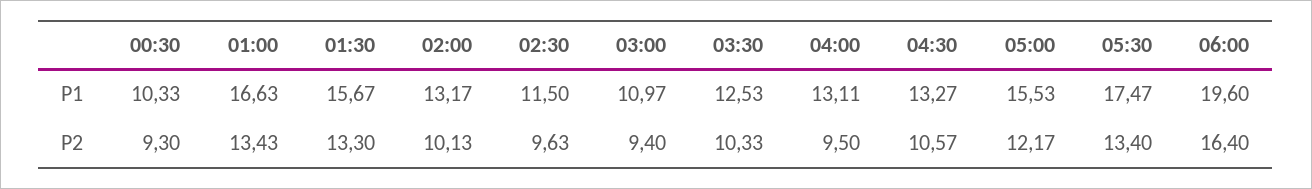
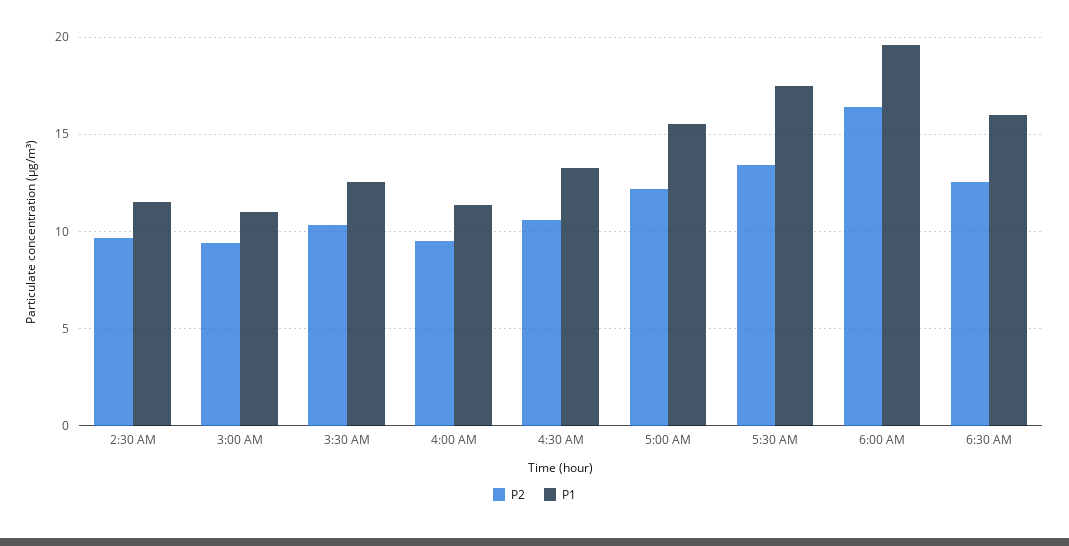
P1, 00:30: 10.33 -> none
P1, 01:00: 16.63 -> none
P1, 01:30: 15.67 -> none
P1, 02:00: 13.17 -> none
P1, 04:00: 13.11 -> 11.5
P2, 00:30: 9.3 -> none
P2, 01:00: 13.43 -> none
P2, 01:30: 13.3 -> none
P2, 02:00: 10.13 -> none
P2, 6:30 AM: none -> 12.5
P1, 6:30 AM: none -> 16

